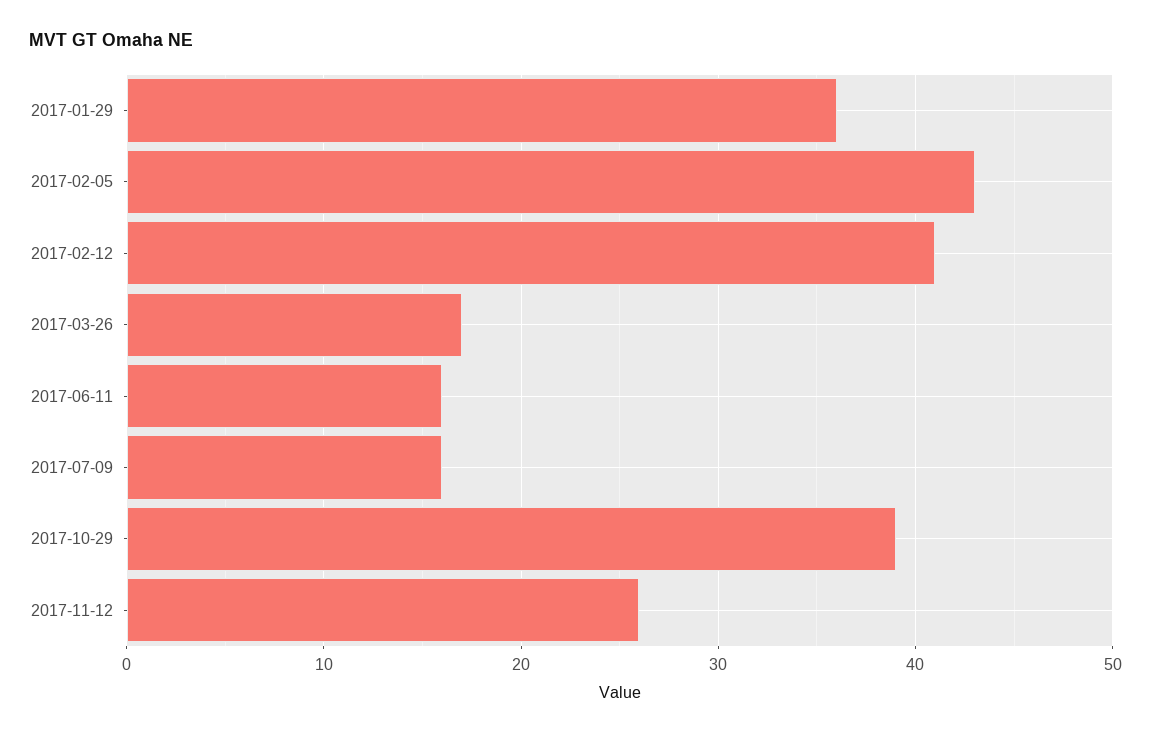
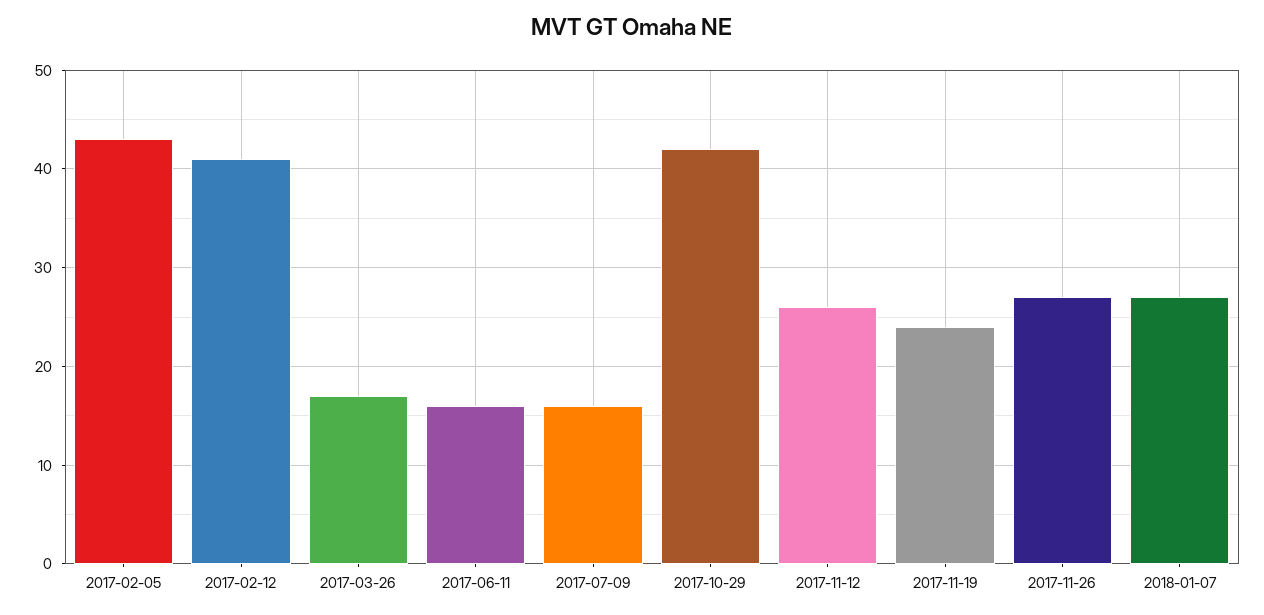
2017-01-29: 36 -> none
2017-10-29: 39 -> 42
2017-11-19: none -> 24
2017-11-26: none -> 27
2018-01-07: none -> 27

